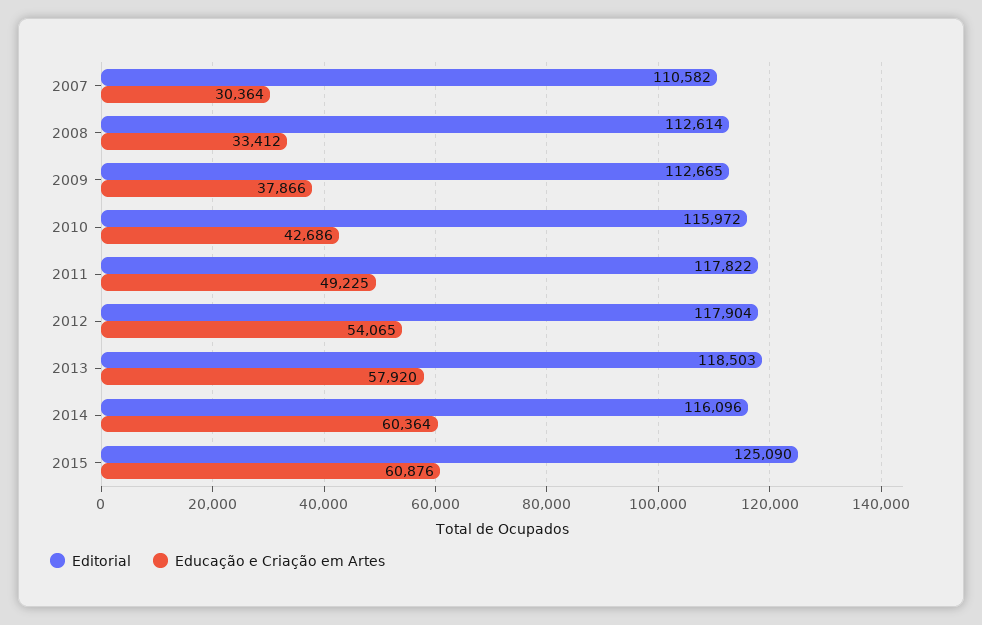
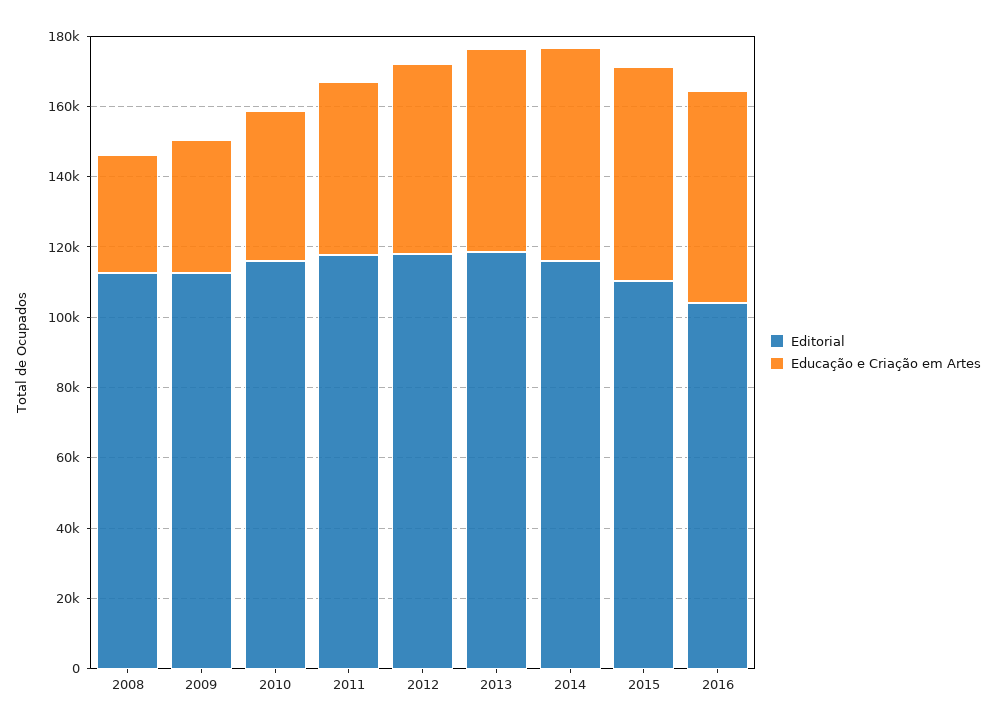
Editorial, 2007: 110582 -> none
Educação e Criação em Artes, 2007: 30364 -> none
Editorial, 2015: 125090 -> 110000
Editorial, 2016: none -> 105000
Educação e Criação em Artes, 2016: none -> 60000

